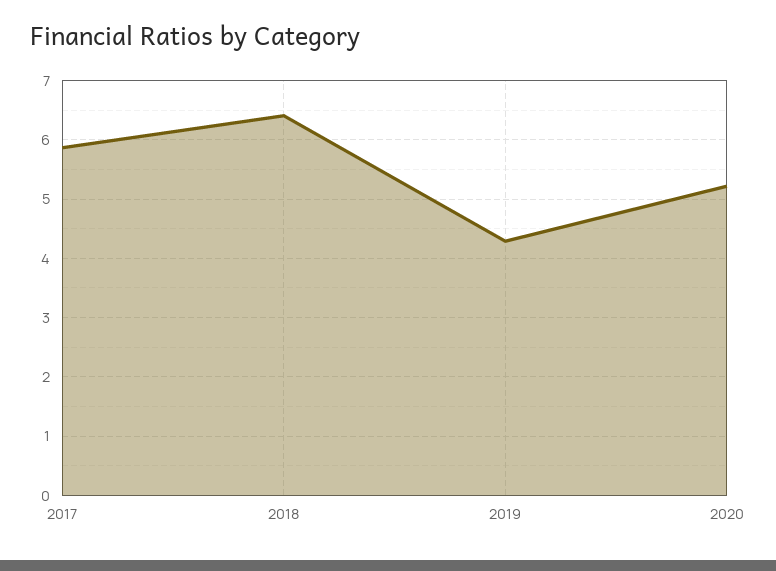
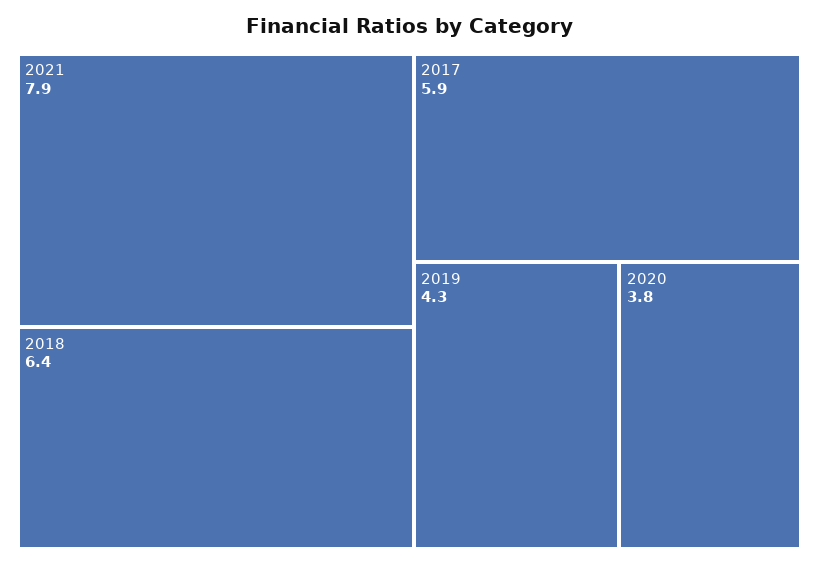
2020: 5.2 -> 3.8
2021: none -> 7.9

